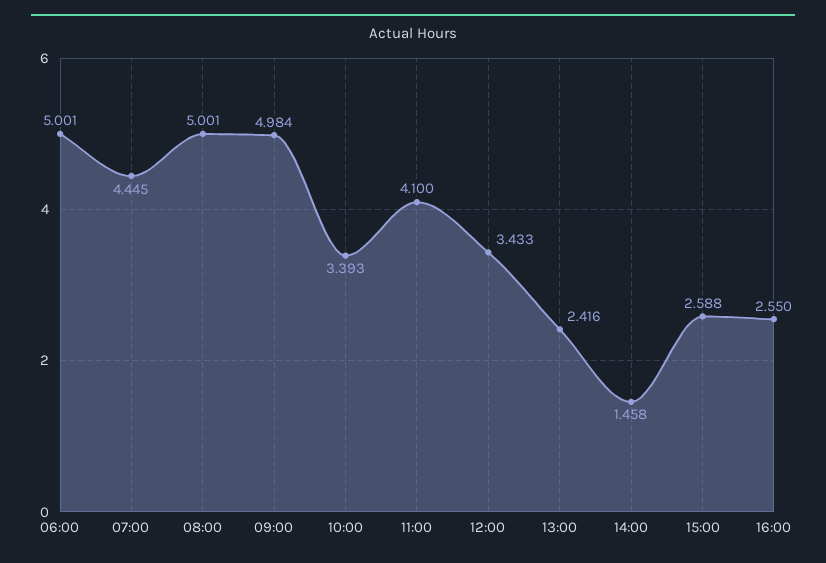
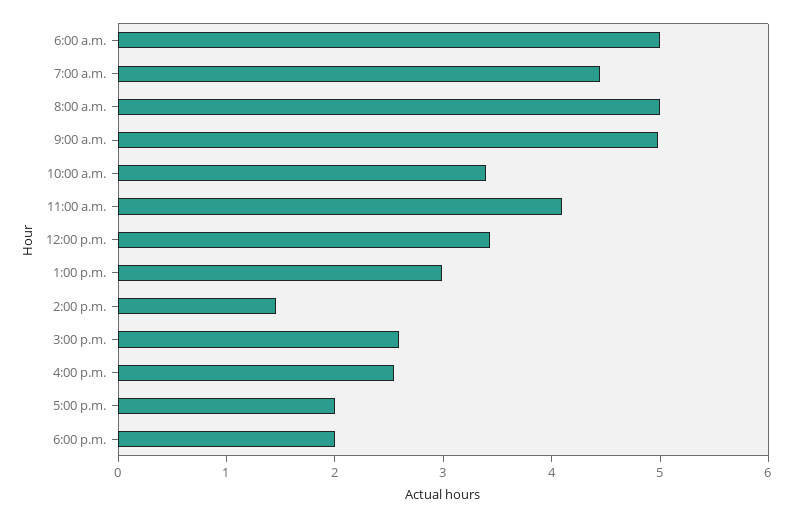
13:00: 2.416 -> 3
5:00 p.m.: none -> 2
6:00 p.m.: none -> 2

